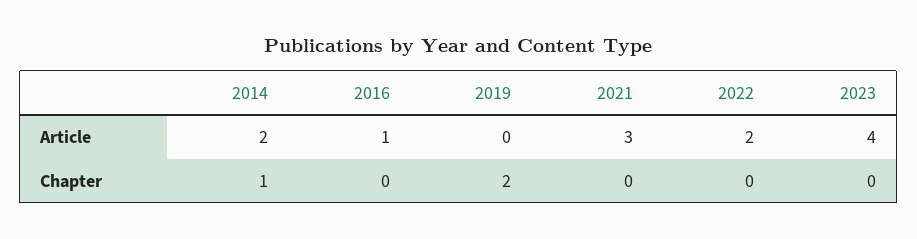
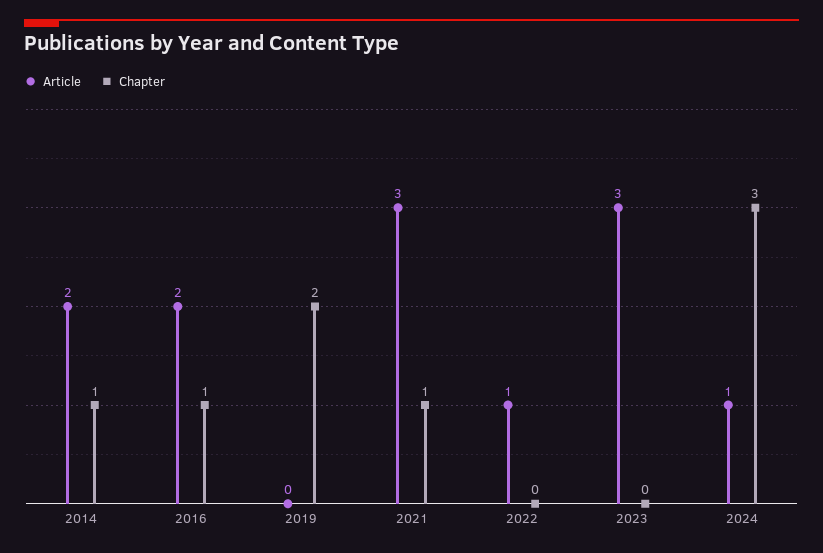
Article, 2016: 1 -> 2
Article, 2022: 2 -> 1
Article, 2023: 4 -> 3
Chapter, 2016: 0 -> 1
Chapter, 2021: 0 -> 1
Article, 2024: none -> 1
Chapter, 2024: none -> 3

